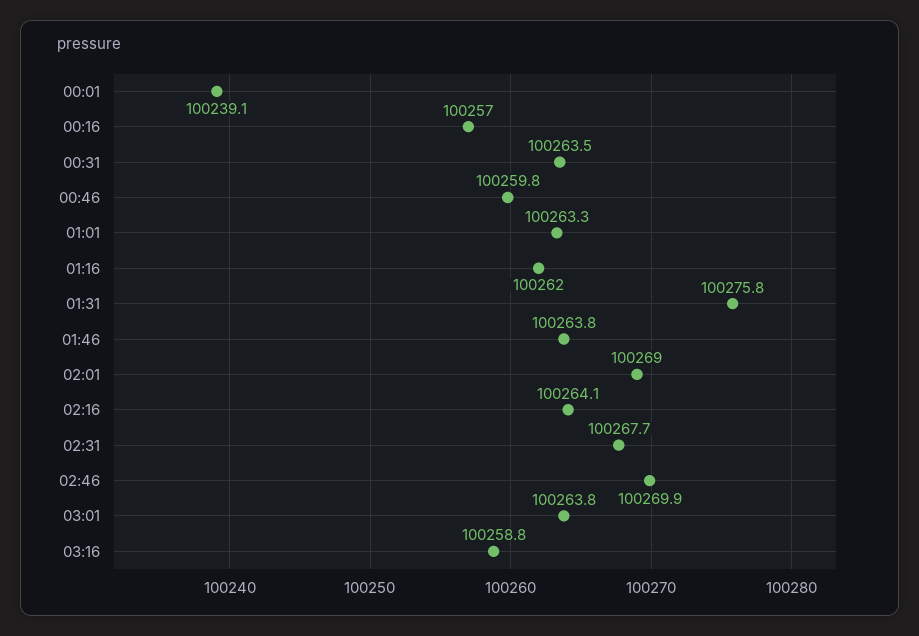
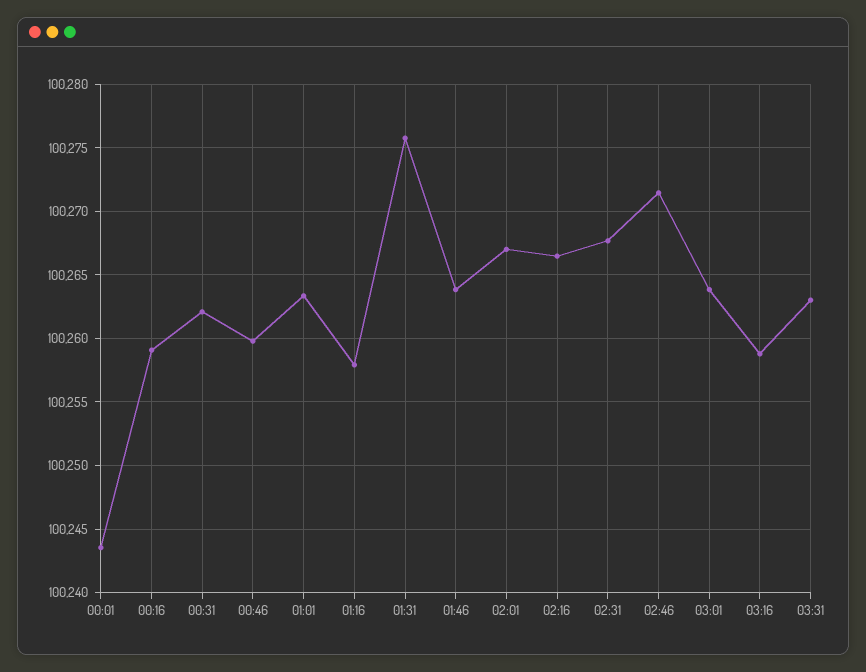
00:01: 100239.1 -> 100243.5
00:16: 100257 -> 100259
00:31: 100263.5 -> 100262
01:16: 100262 -> 100258
02:01: 100269 -> 100267
02:16: 100264.1 -> 100266.5
02:46: 100269.9 -> 100271.5
03:31: none -> 100263

